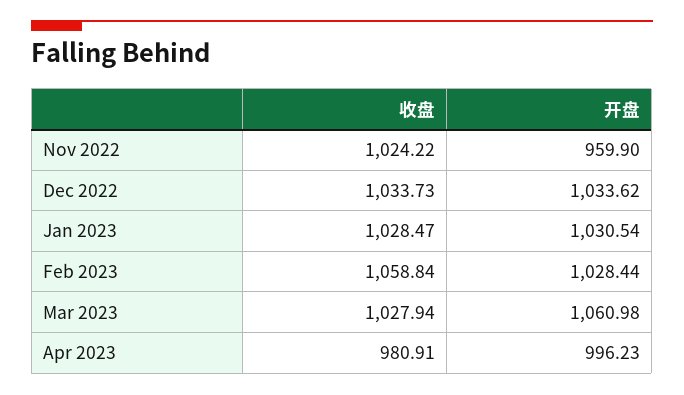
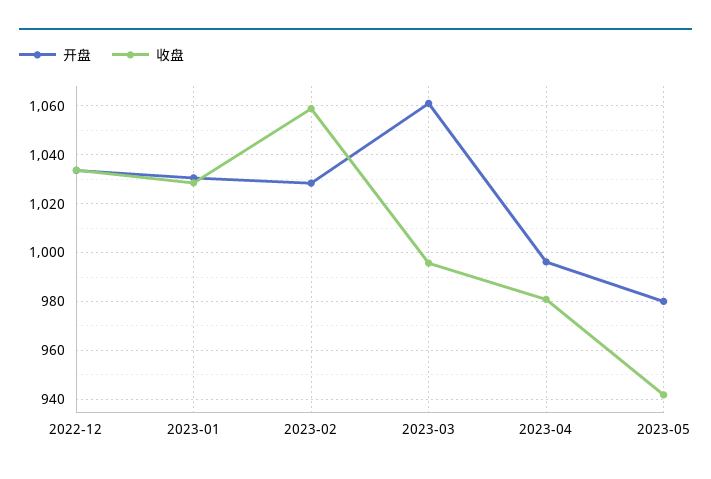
收盘, Nov 2022: 1024.22 -> none
开盘, Nov 2022: 959.9 -> none
收盘, Mar 2023: 1027.94 -> 995
开盘, 2023-05: none -> 980
收盘, 2023-05: none -> 942.5

